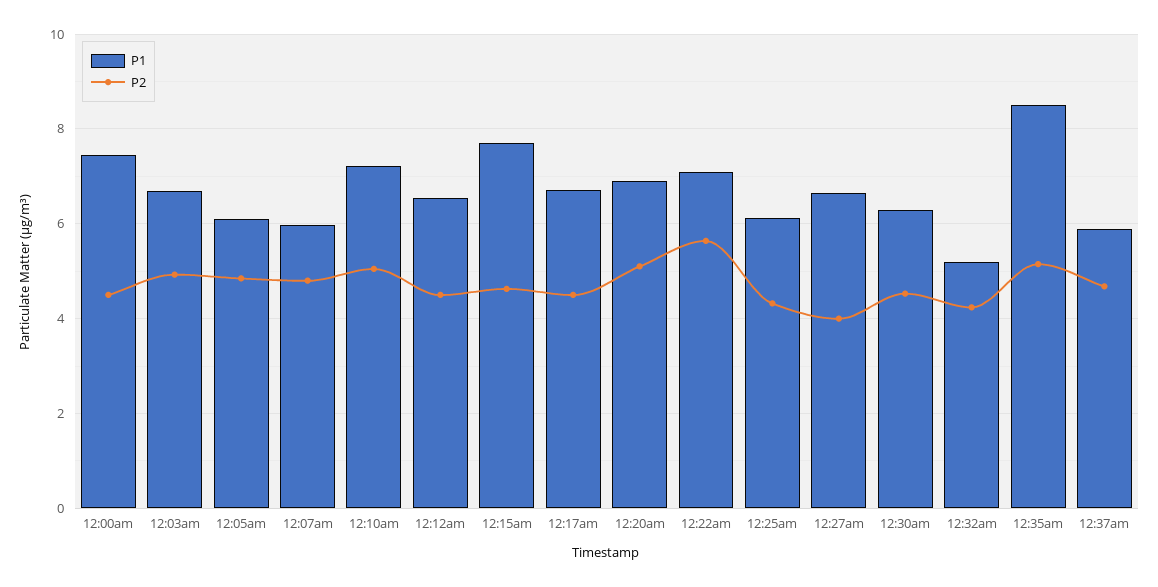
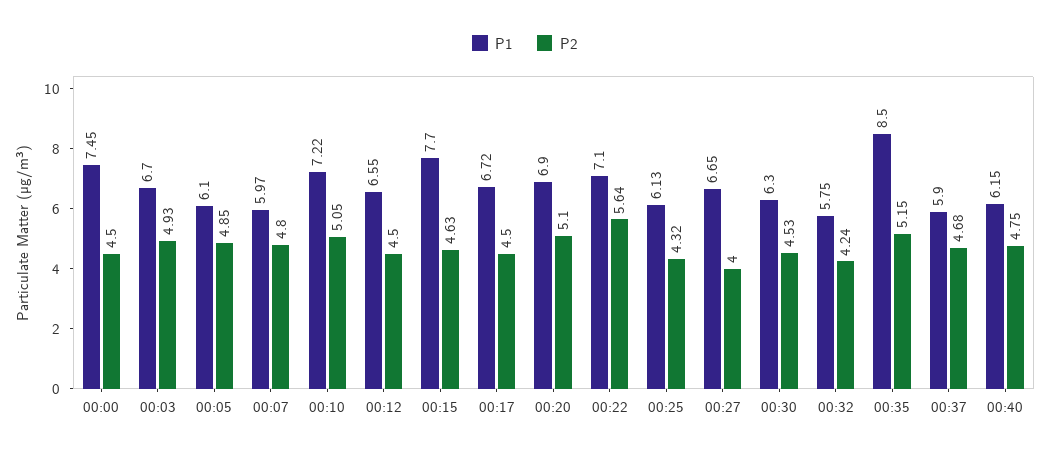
P1, 12:32am: 5.2 -> 5.75
P1, 00:40: none -> 6.15
P2, 00:40: none -> 4.75

